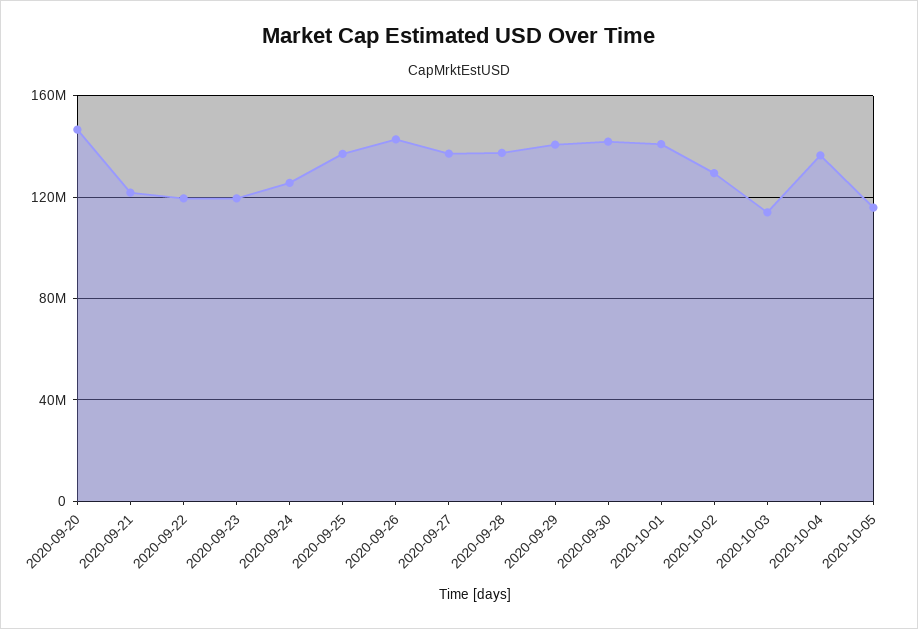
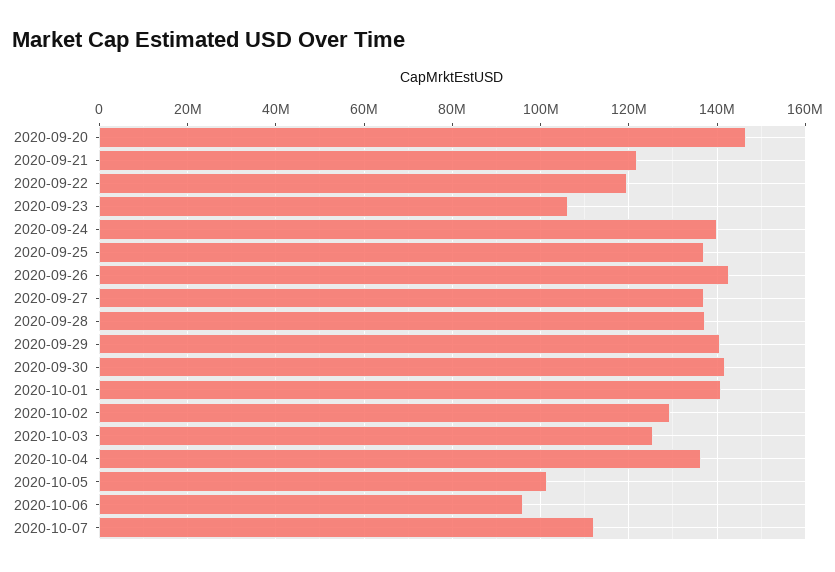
2020-09-23: 120000000 -> 106000000
2020-09-24: 125000000 -> 140000000
2020-10-03: 115000000 -> 126000000
2020-10-05: 115000000 -> 102000000
2020-10-06: none -> 96000000
2020-10-07: none -> 112000000

